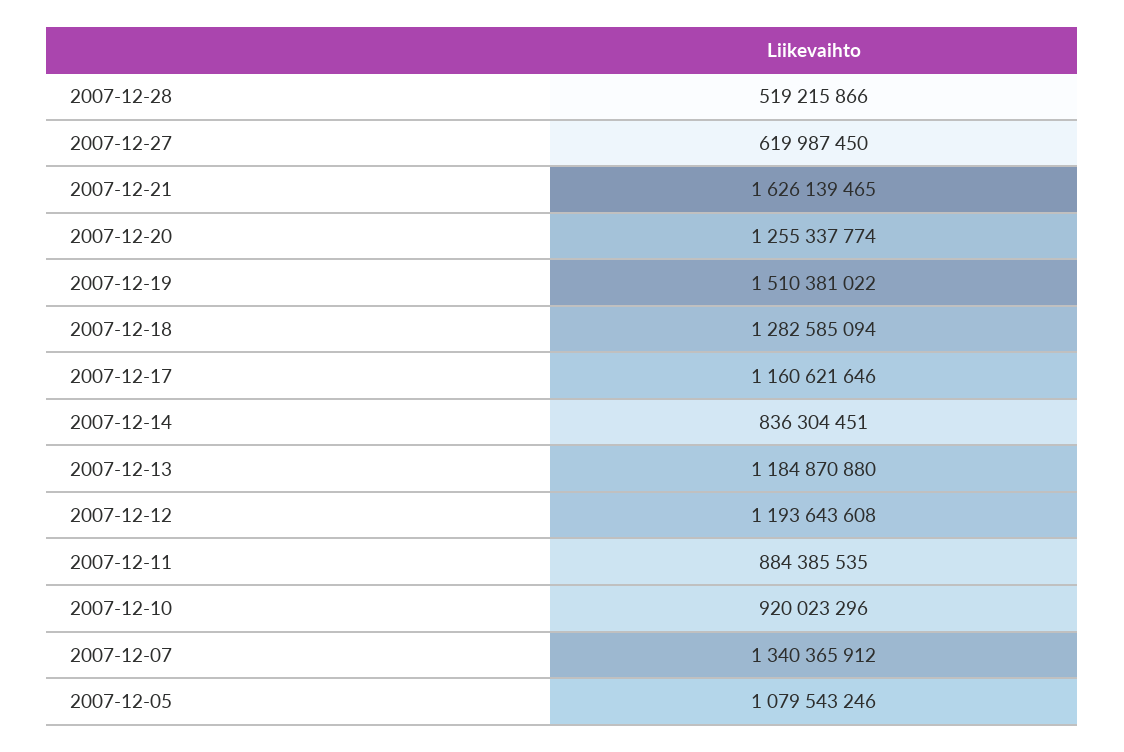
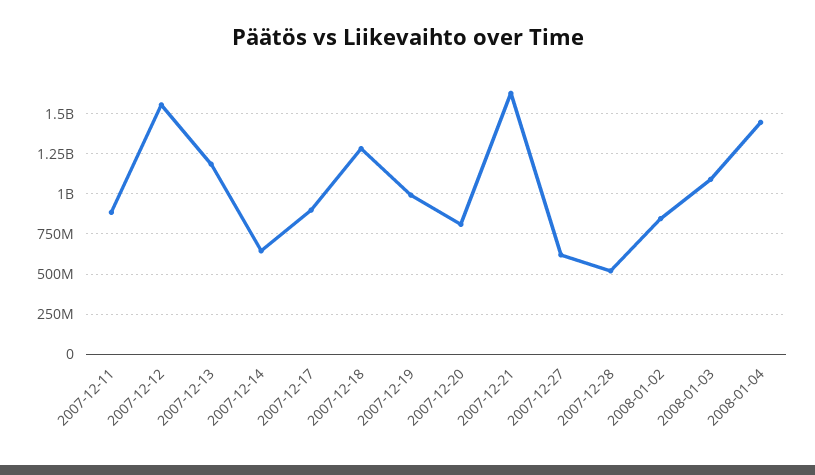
2007-12-20: 1255337774 -> 800000000
2007-12-19: 1510381022 -> 1000000000
2007-12-17: 1160621646 -> 900000000
2007-12-14: 836304451 -> 650000000
2007-12-12: 1193643608 -> 1550000000
2007-12-10: 920023296 -> none
2007-12-07: 1340365912 -> none
2007-12-05: 1079543246 -> none
2008-01-02: none -> 850000000
2008-01-03: none -> 1100000000
2008-01-04: none -> 1450000000

